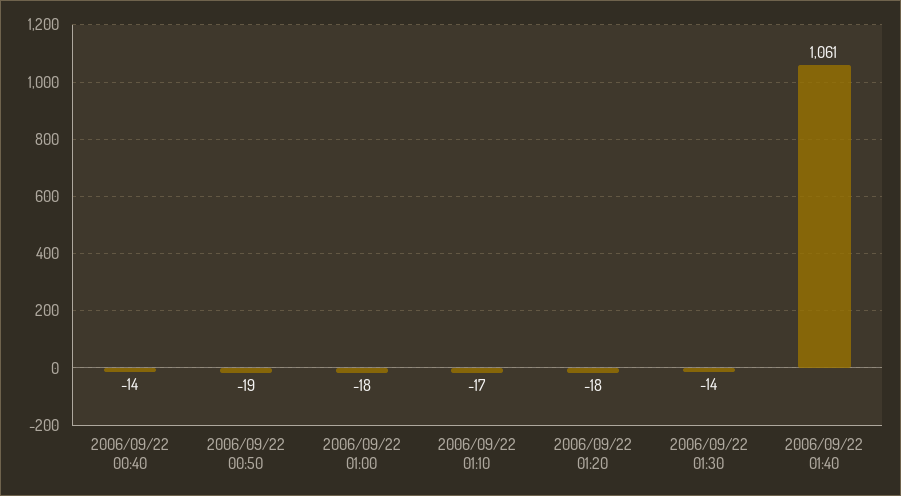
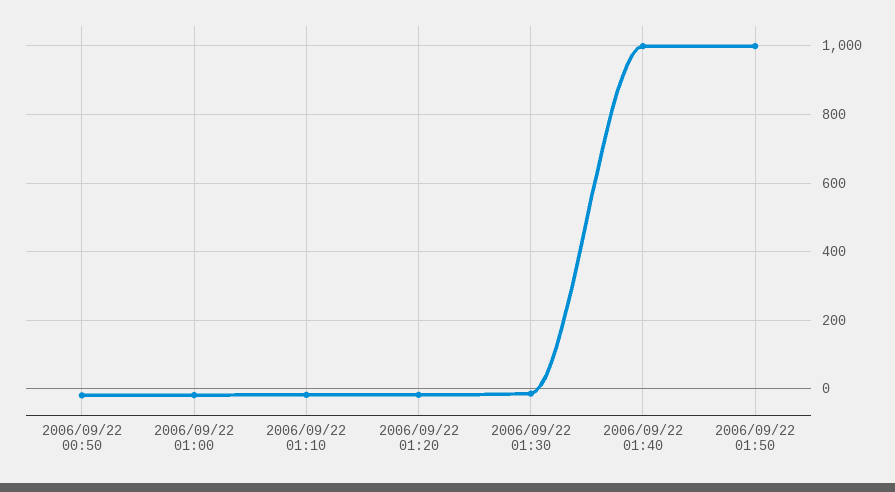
2006/09/22 00:40: -14 -> none
2006/09/22 01:40: 1061 -> 1000
2006/09/22 01:50: none -> 1000

